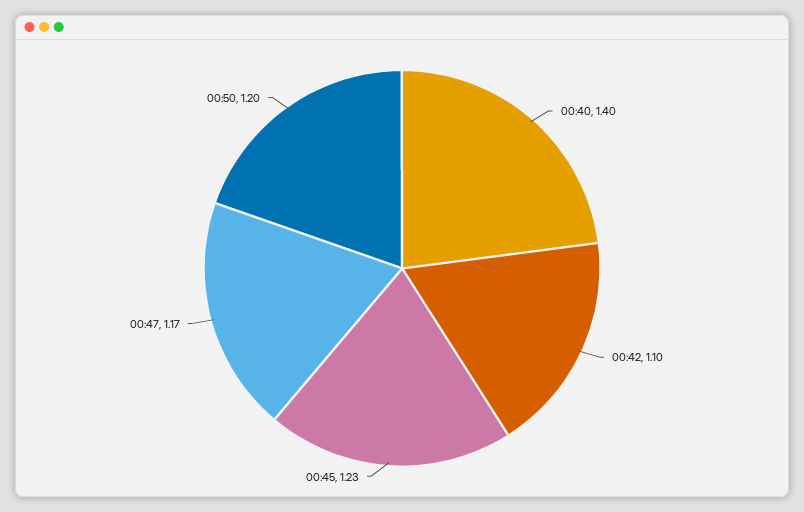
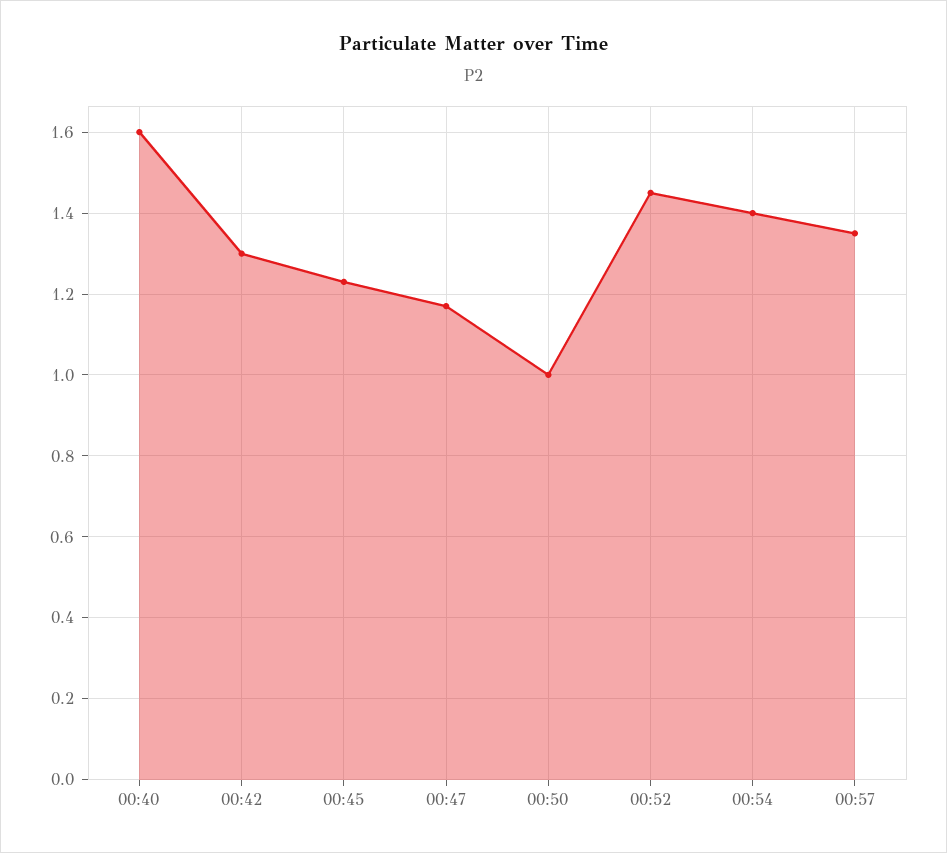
00:40: 1.4 -> 1.6
00:42: 1.1 -> 1.3
00:50: 1.2 -> 1
00:52: none -> 1.45
00:54: none -> 1.4
00:57: none -> 1.35

